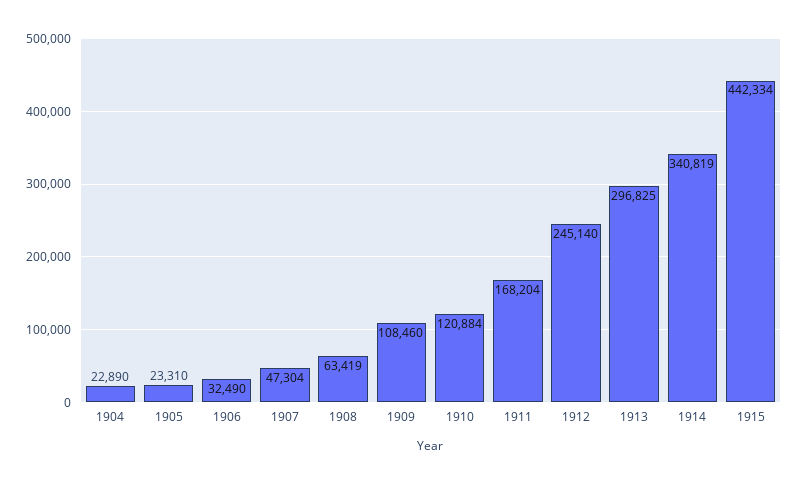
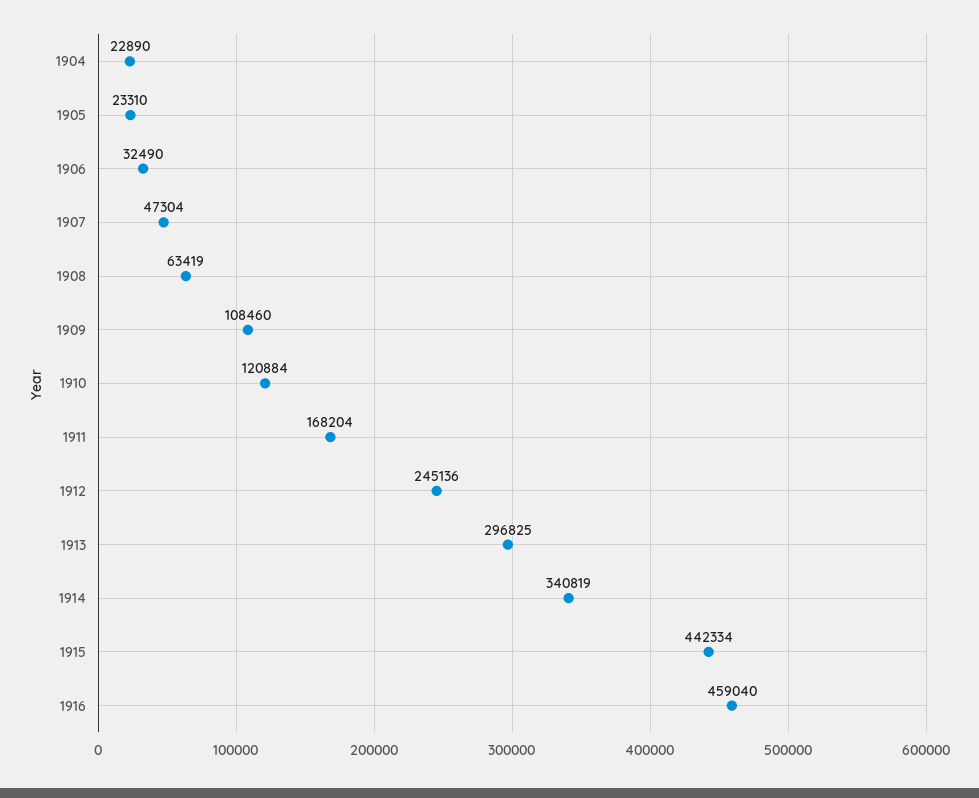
1912: 245140 -> 245136
1916: none -> 459040

